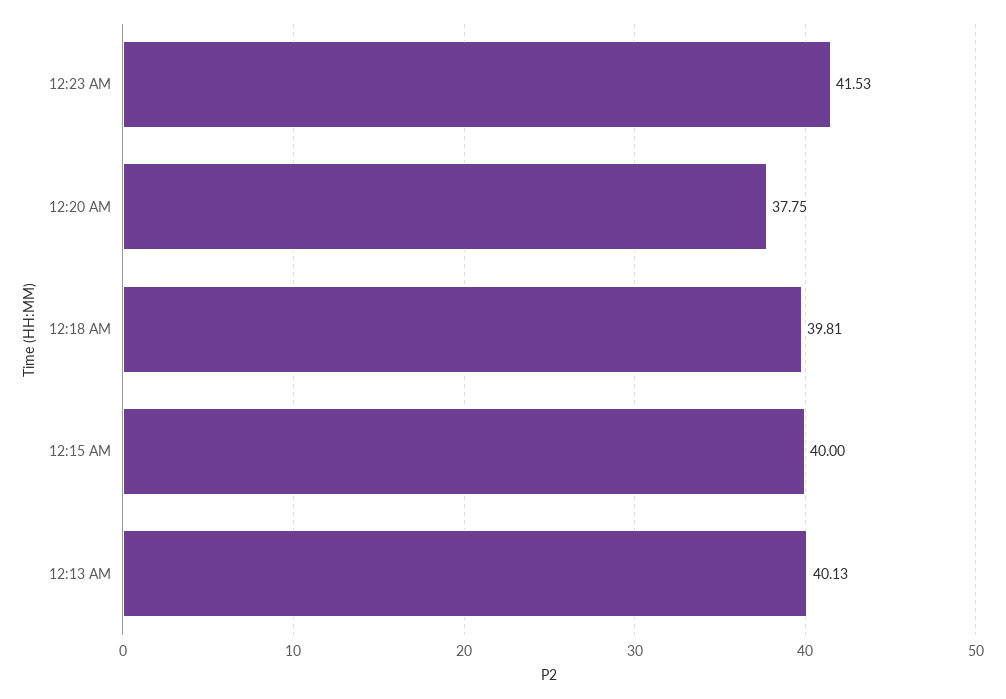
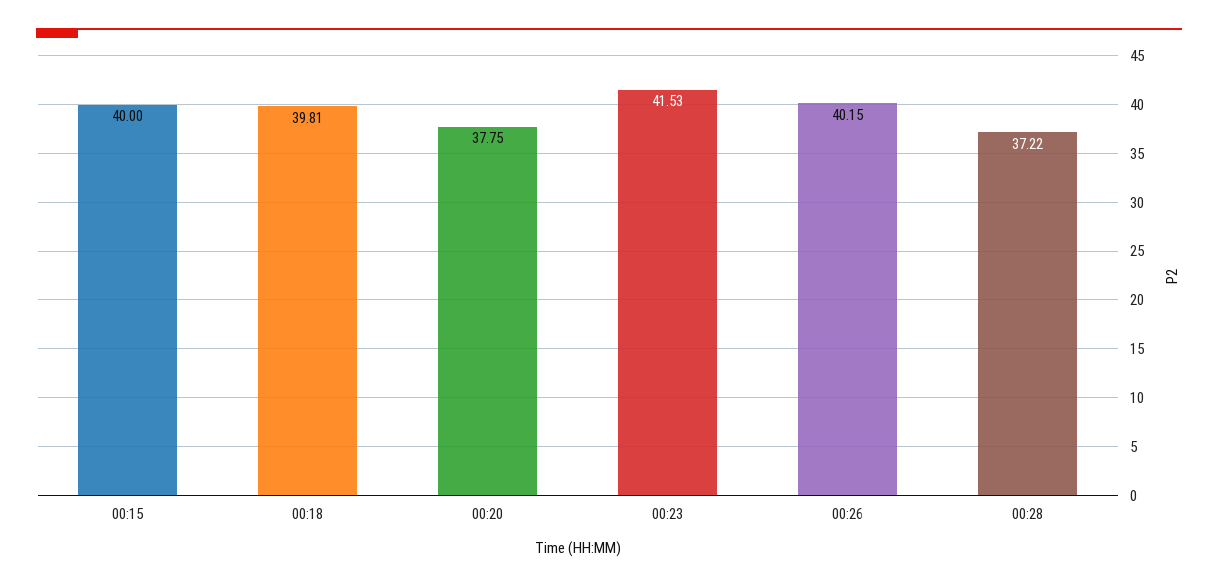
12:13 AM: 40.13 -> none
00:26: none -> 40.15
00:28: none -> 37.22

